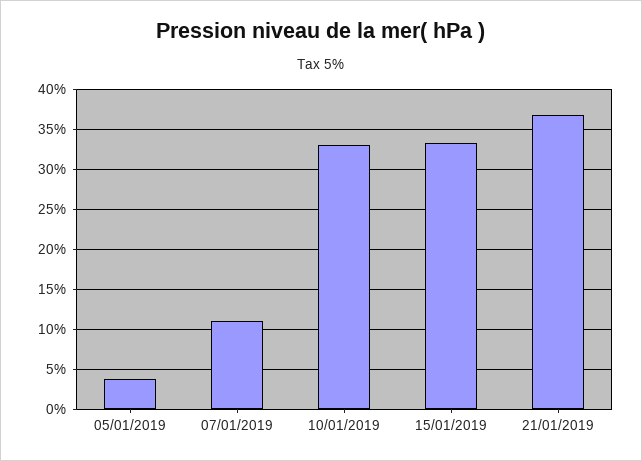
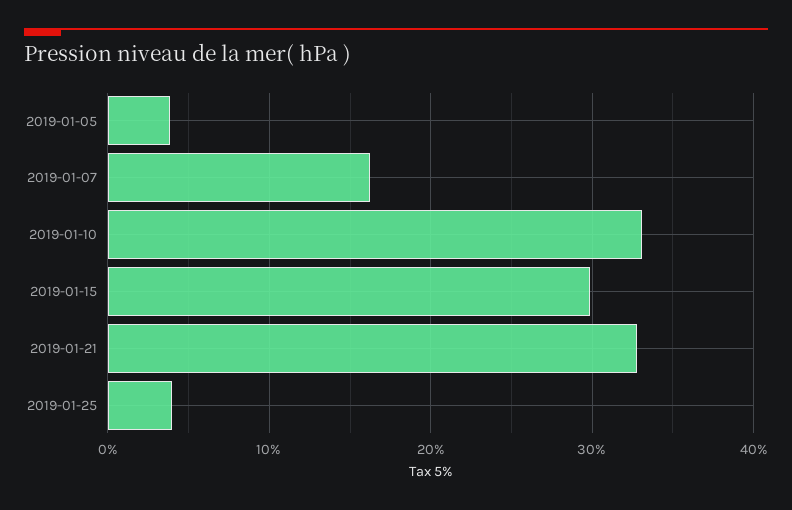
07/01/2019: 11 -> 16
15/01/2019: 33 -> 30
21/01/2019: 37 -> 33
2019-01-25: none -> 4

